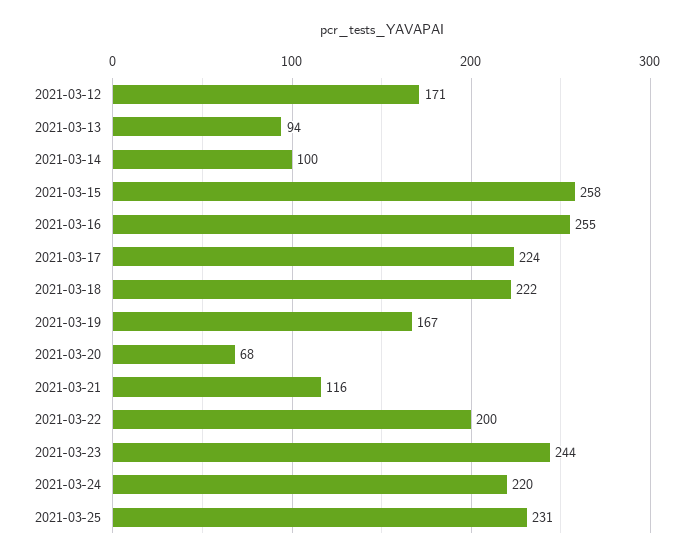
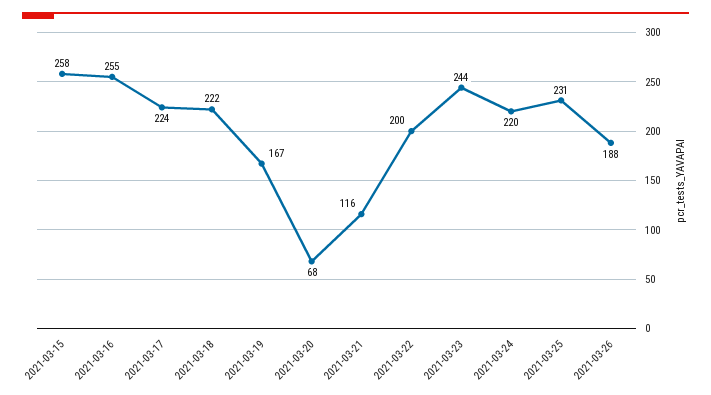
2021-03-12: 171 -> none
2021-03-13: 94 -> none
2021-03-14: 100 -> none
2021-03-26: none -> 188

